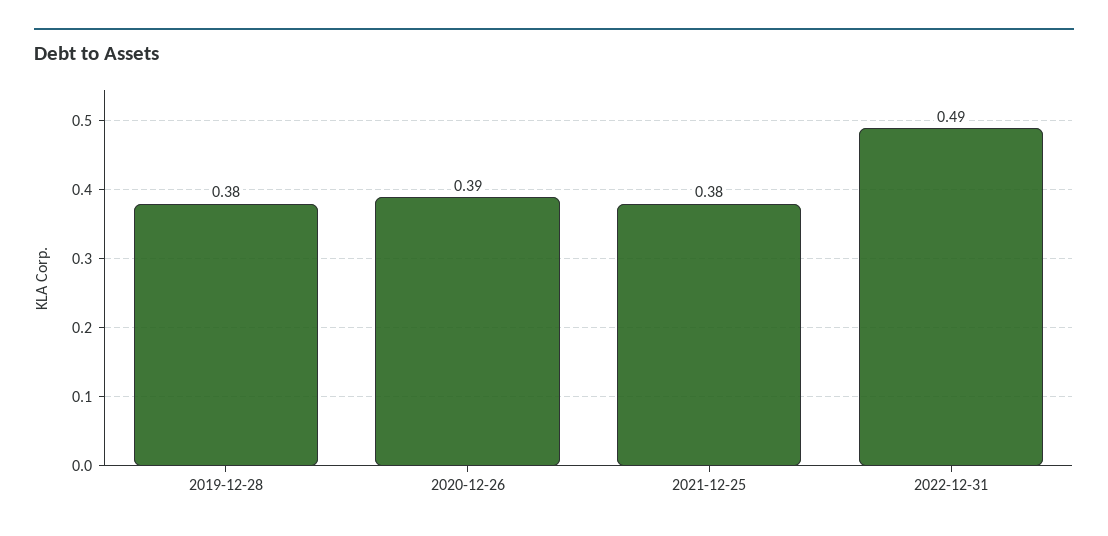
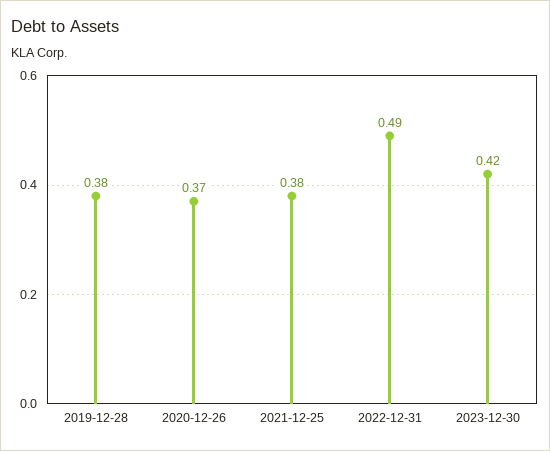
2020-12-26: 0.39 -> 0.37
2023-12-30: none -> 0.42

